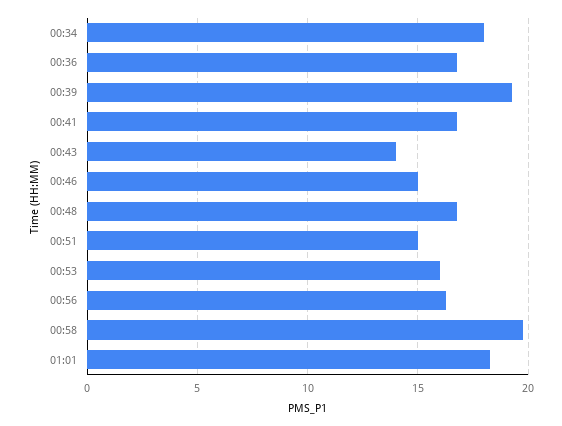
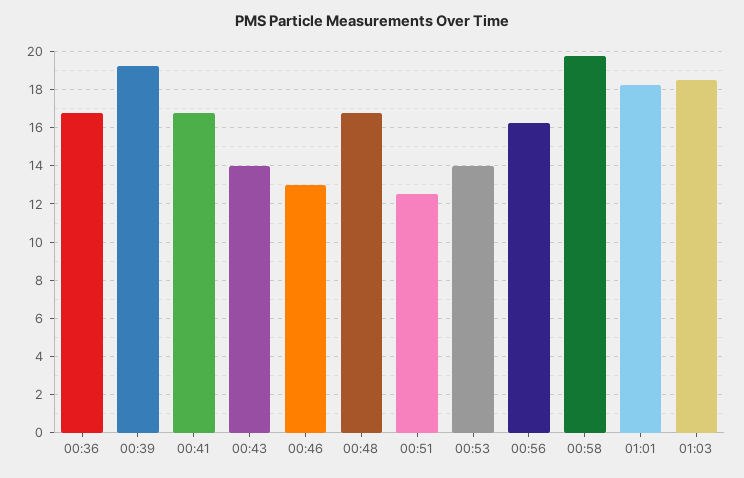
00:34: 18 -> none
00:46: 15 -> 13
00:51: 15 -> 12.5
00:53: 16 -> 14
01:03: none -> 18.5

